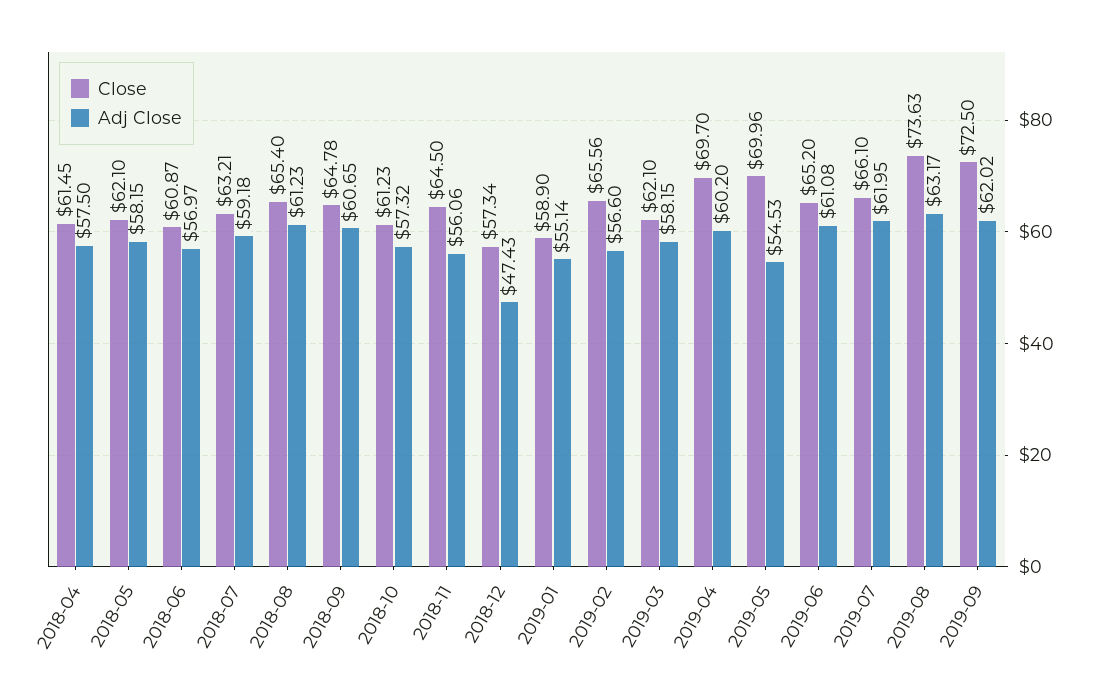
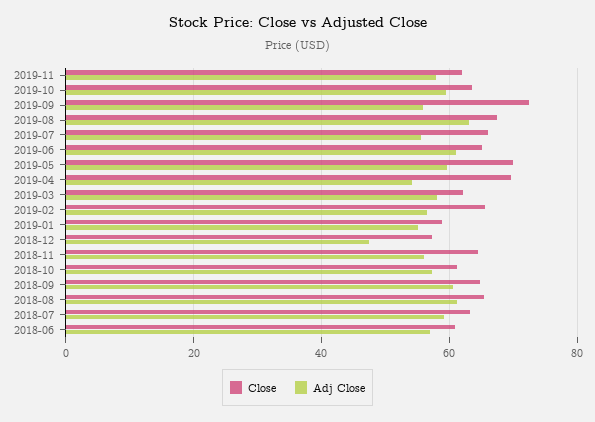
Close, 2018-04: 61.45 -> none
Adj Close, 2018-04: 57.5 -> none
Close, 2018-05: 62.1 -> none
Adj Close, 2018-05: 58.15 -> none
Adj Close, 2019-04: 60.2 -> 54
Adj Close, 2019-05: 54.53 -> 60
Adj Close, 2019-07: 61.95 -> 56
Close, 2019-08: 73.63 -> 68
Adj Close, 2019-09: 62.02 -> 56
Close, 2019-11: none -> 62
Adj Close, 2019-11: none -> 58
Close, 2019-10: none -> 64
Adj Close, 2019-10: none -> 60

